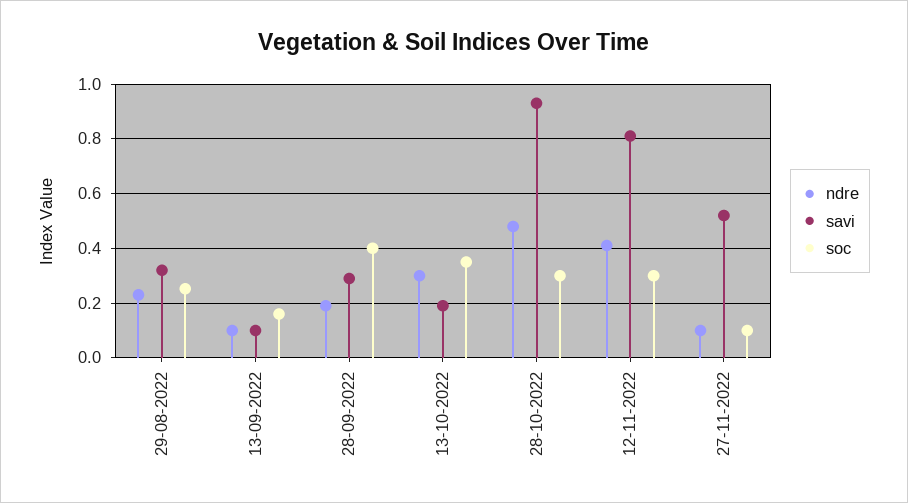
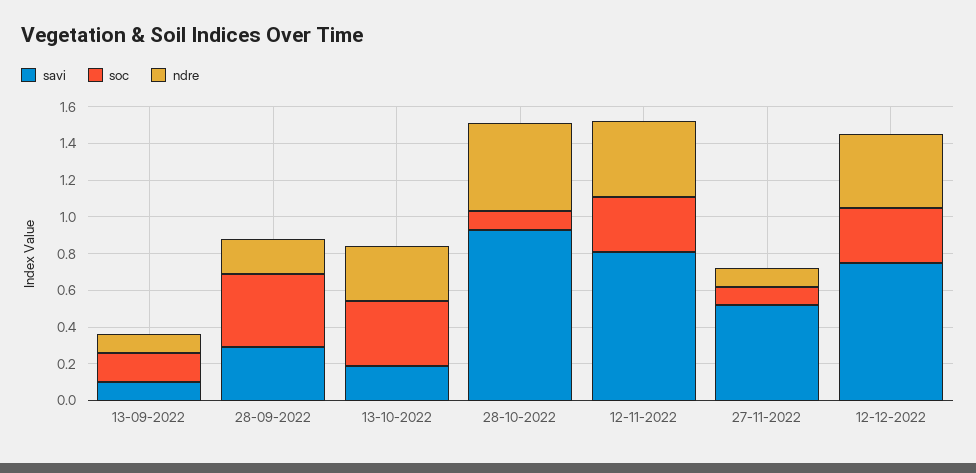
ndre, 29-08-2022: 0.225 -> none
savi, 29-08-2022: 0.325 -> none
soc, 29-08-2022: 0.25 -> none
soc, 28-10-2022: 0.3 -> 0.1
savi, 12-12-2022: none -> 0.75
soc, 12-12-2022: none -> 0.3
ndre, 12-12-2022: none -> 0.4

